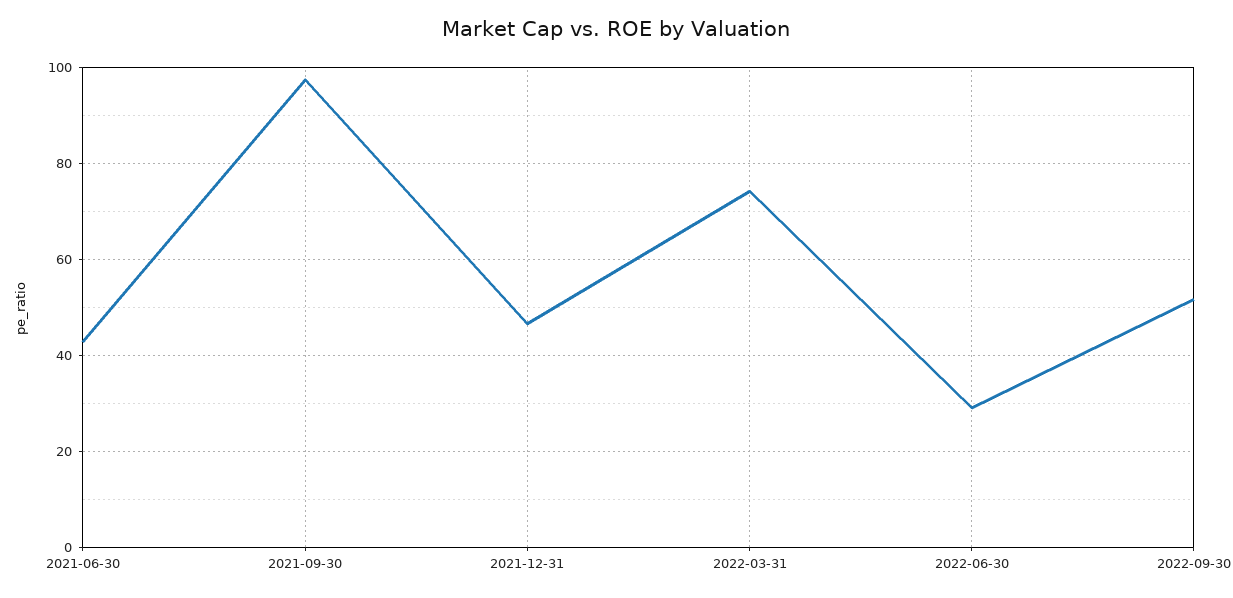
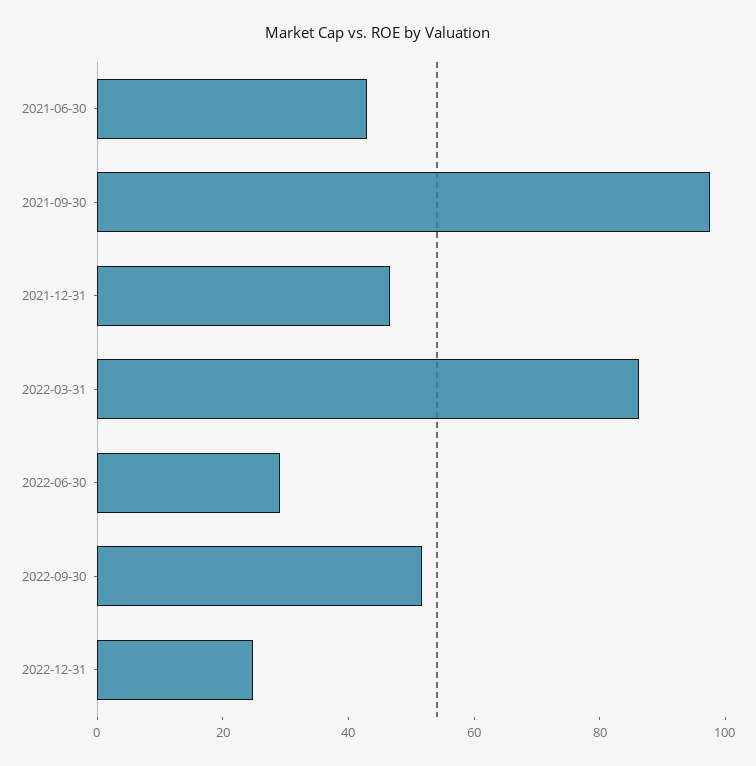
2022-03-31: 74 -> 85
2022-12-31: none -> 25

